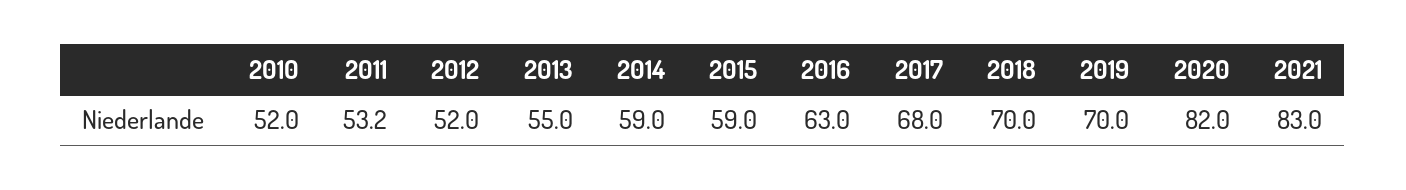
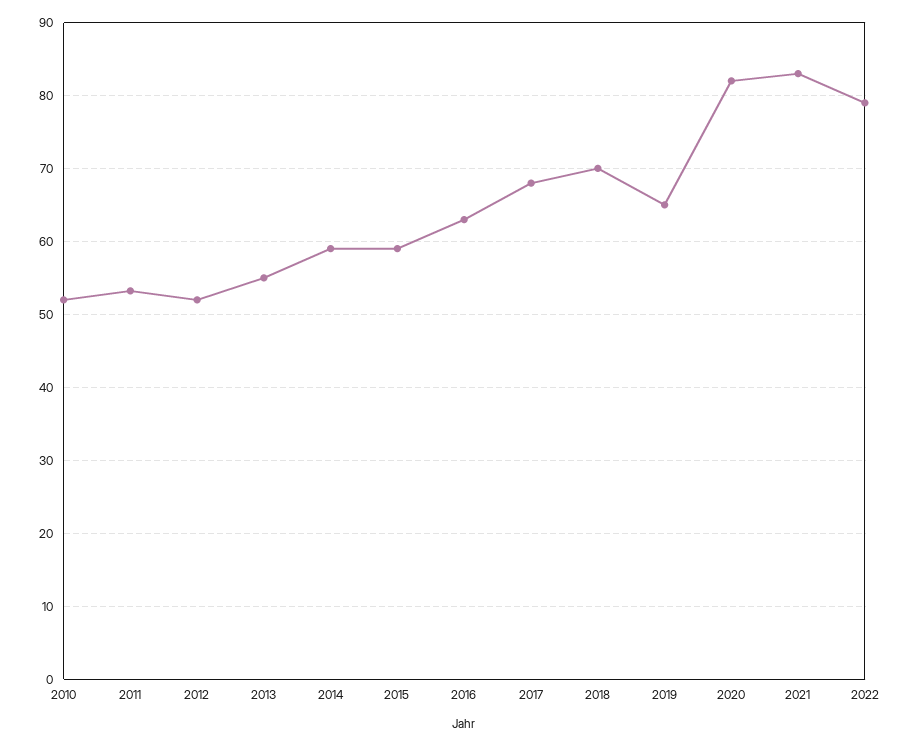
2019: 70 -> 65
2022: none -> 79

